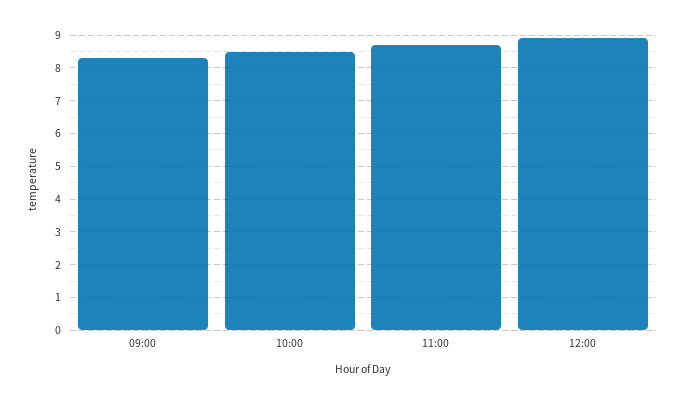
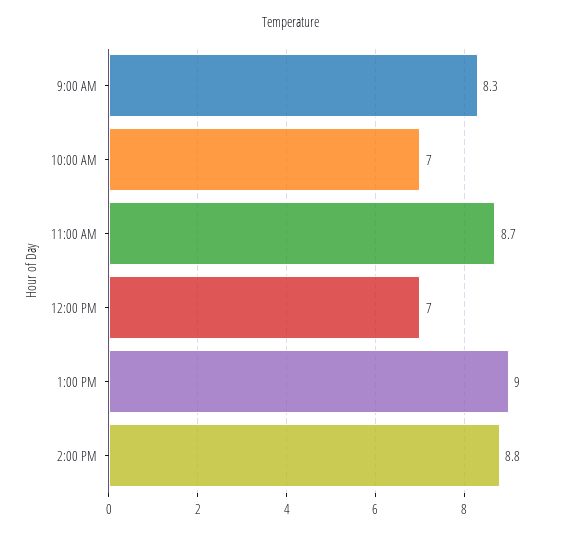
10:00: 8.5 -> 7
12:00: 9 -> 7
1:00 PM: none -> 9
2:00 PM: none -> 8.8

